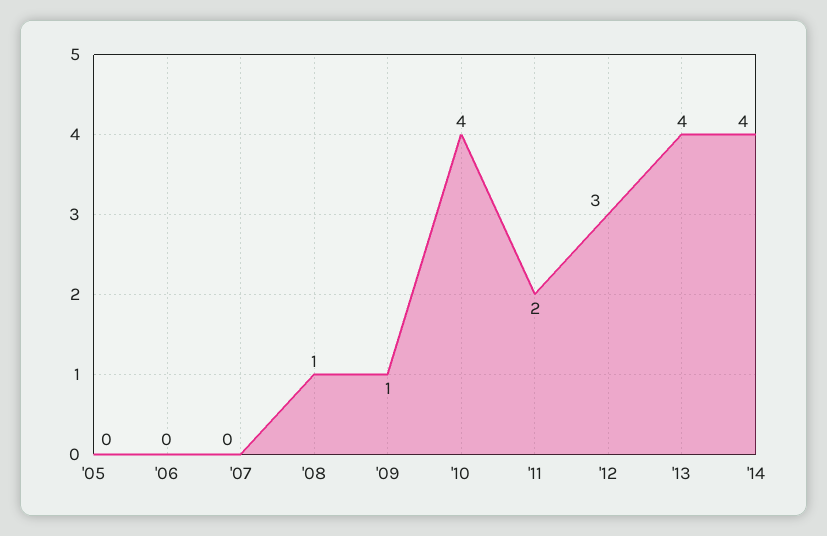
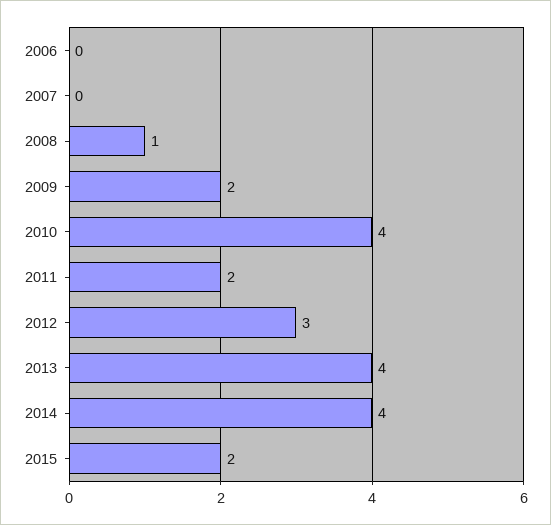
'05: 0 -> none
'09: 1 -> 2
2015: none -> 2

